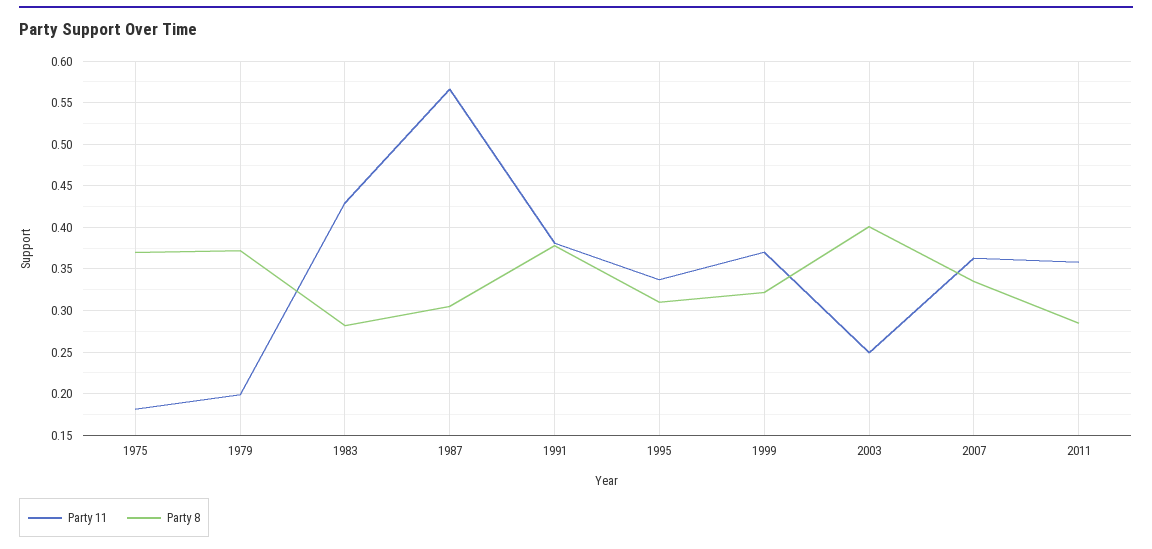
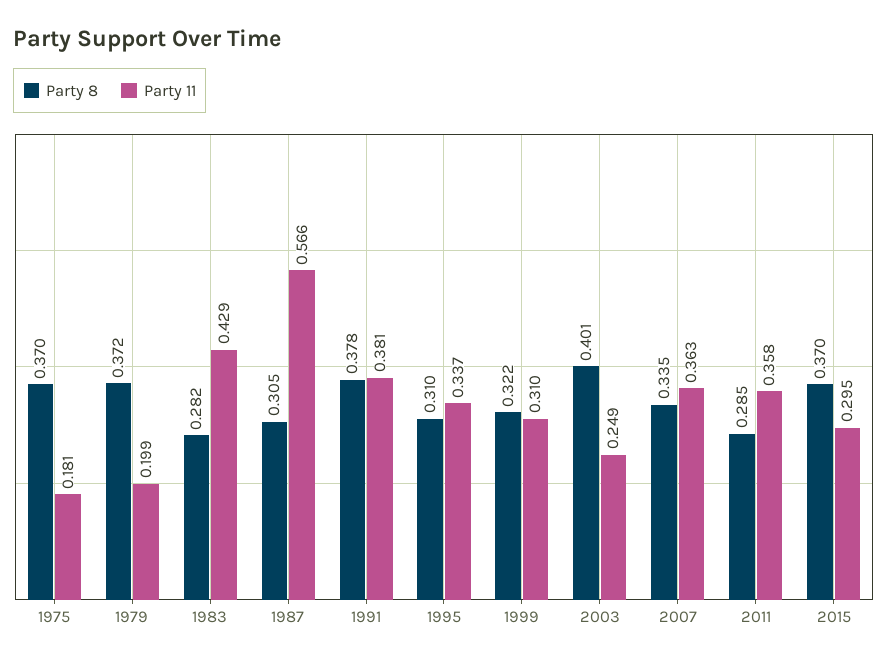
Party 11, 1999: 0.37 -> 0.31
Party 8, 2015: none -> 0.37
Party 11, 2015: none -> 0.295

